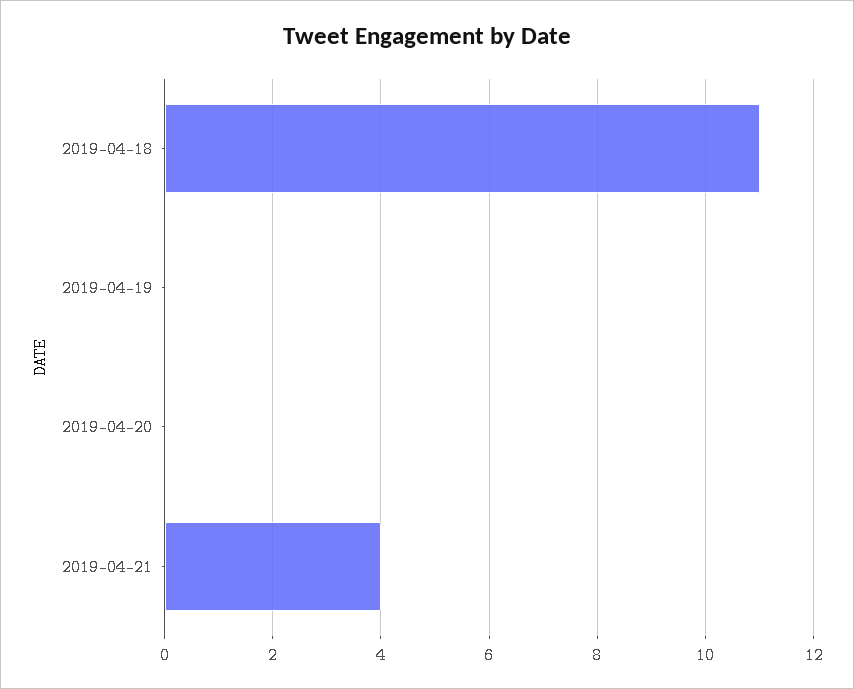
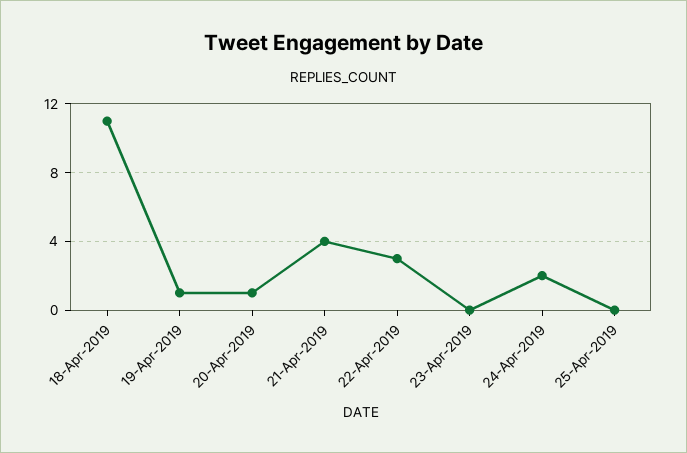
2019-04-19: 0 -> 1
2019-04-20: 0 -> 1
22-Apr-2019: none -> 3
23-Apr-2019: none -> 0
24-Apr-2019: none -> 2
25-Apr-2019: none -> 0

